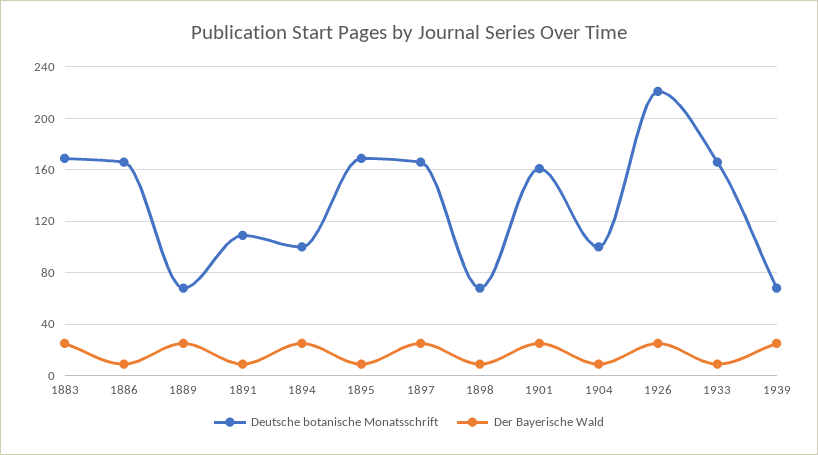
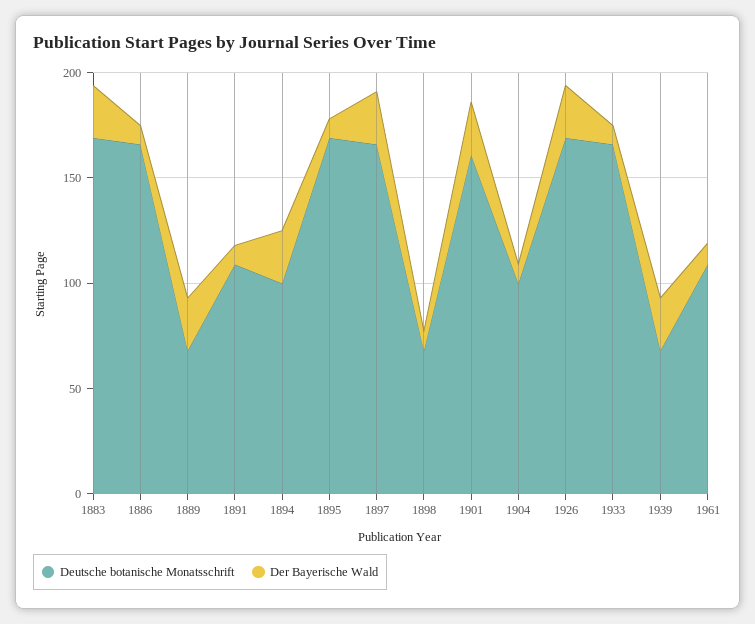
Deutsche botanische Monatsschrift, 1926: 220 -> 170
Deutsche botanische Monatsschrift, 1961: none -> 110
Der Bayerische Wald, 1961: none -> 10

